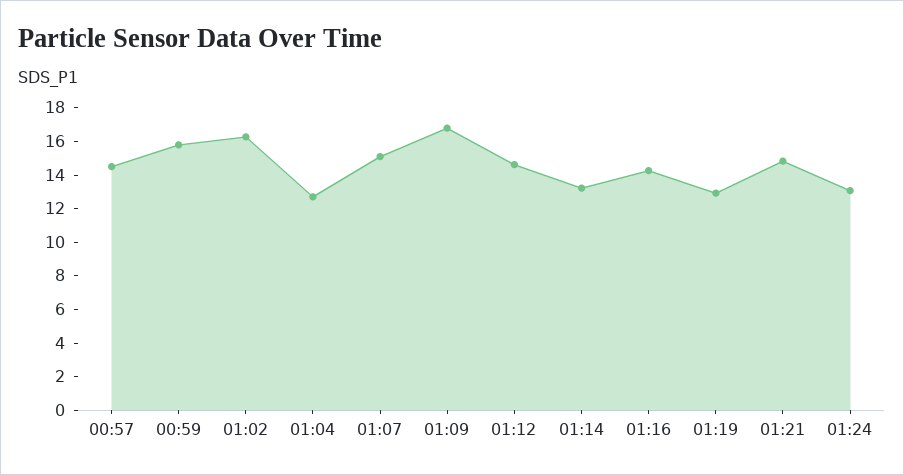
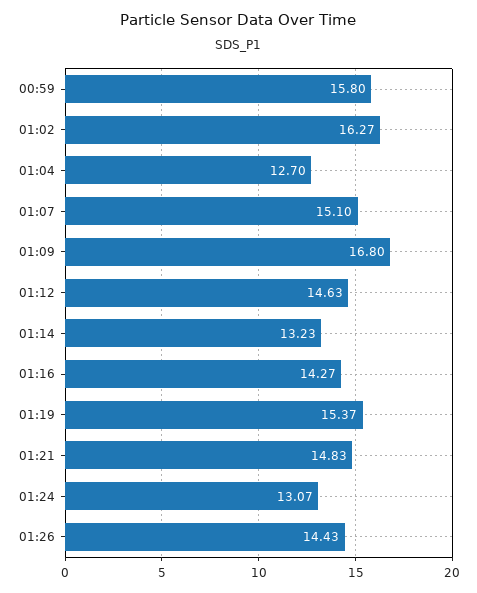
00:57: 14.5 -> none
01:19: 13 -> 15.37
01:26: none -> 14.43

